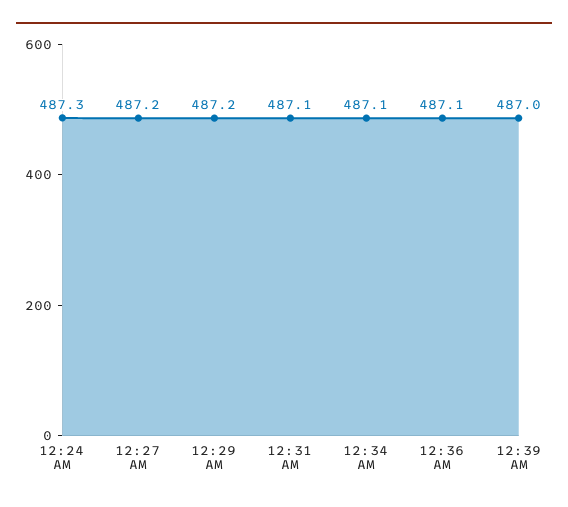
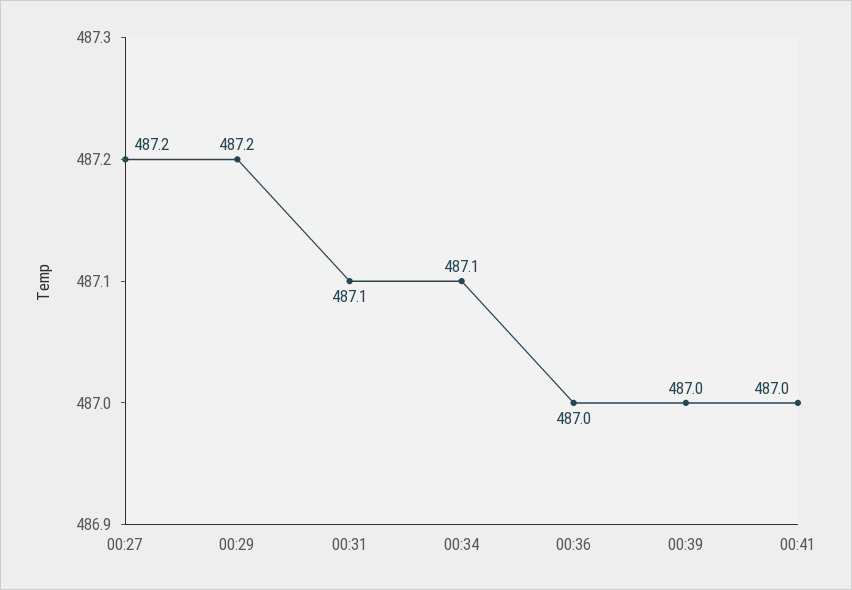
12:24 AM: 487.3 -> none
12:36 AM: 487.1 -> 487
00:41: none -> 487

